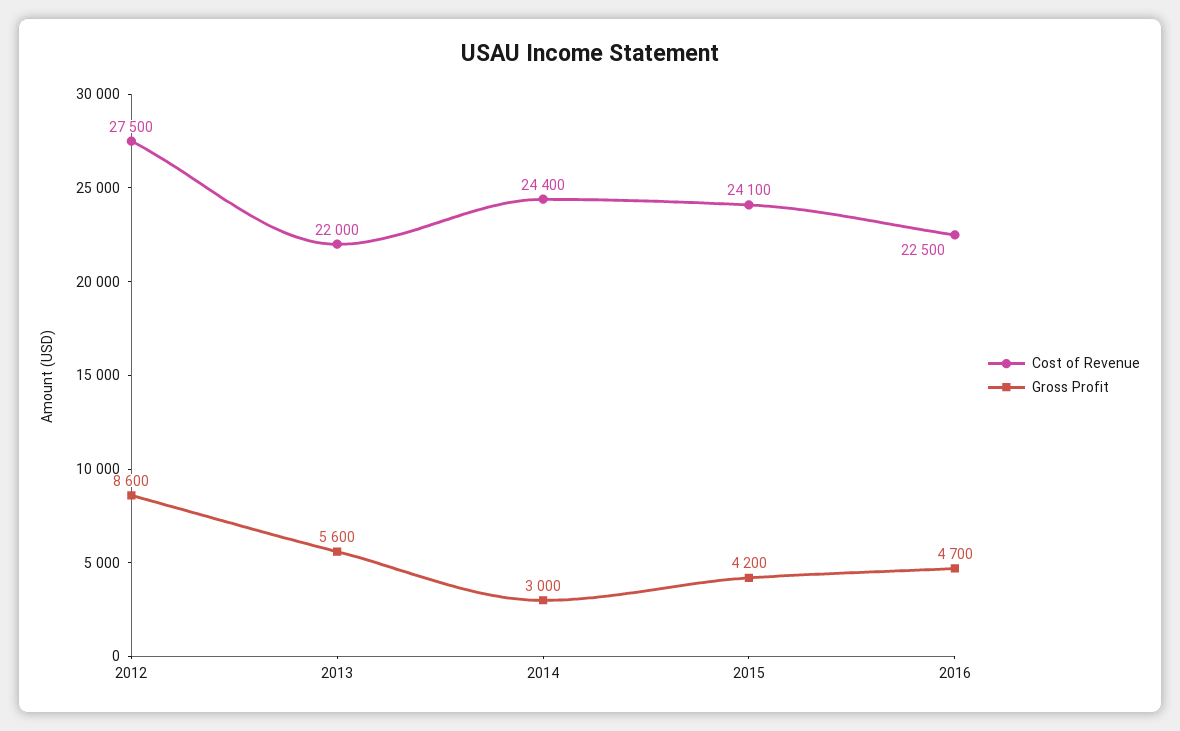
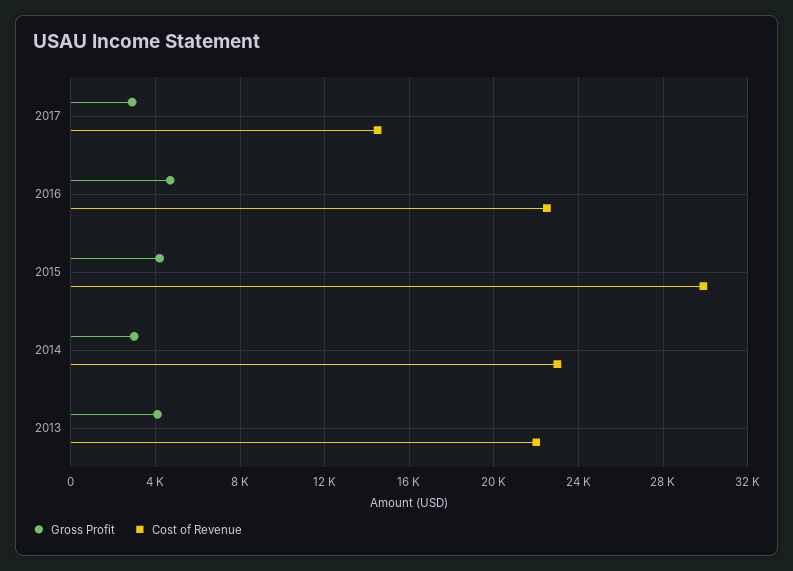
Cost of Revenue, 2012: 27500 -> none
Gross Profit, 2012: 8600 -> none
Gross Profit, 2013: 5600 -> 4000
Cost of Revenue, 2014: 24400 -> 23000
Cost of Revenue, 2015: 24100 -> 30000
Gross Profit, 2017: none -> 3000
Cost of Revenue, 2017: none -> 14500

